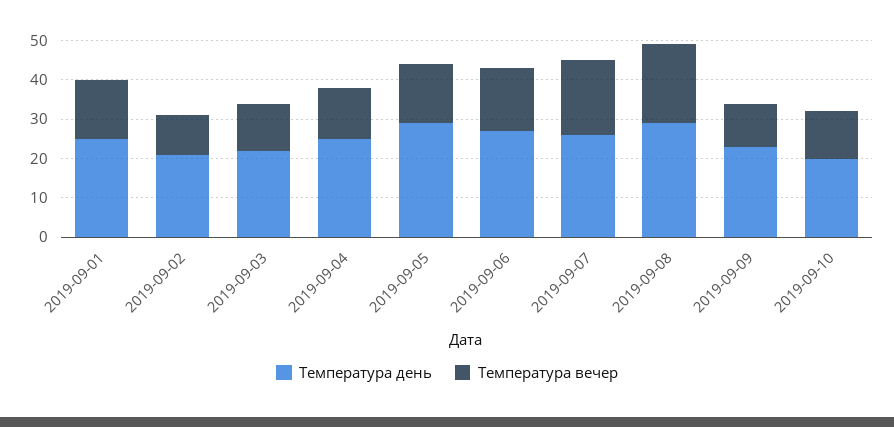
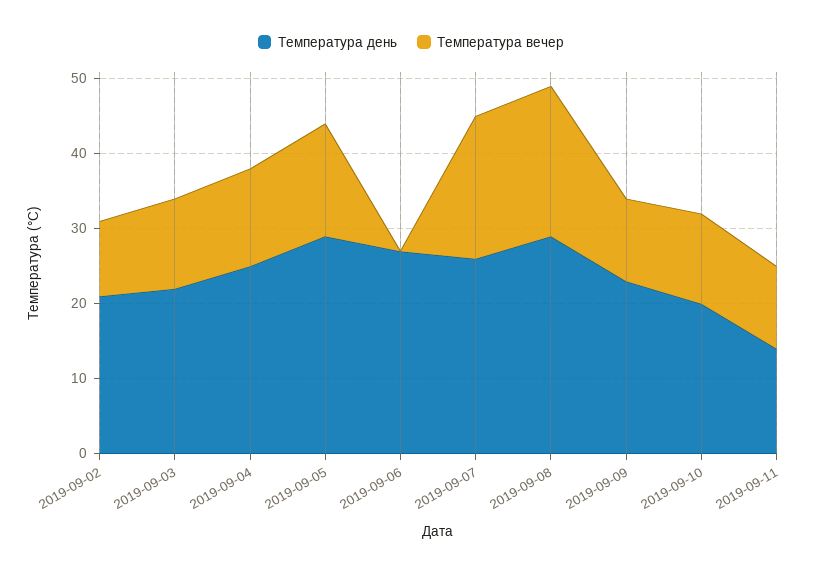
Температура день, 2019-09-01: 25 -> none
Температура вечер, 2019-09-01: 15 -> none
Температура вечер, 2019-09-06: 15 -> 0
Температура день, 2019-09-11: none -> 15
Температура вечер, 2019-09-11: none -> 10

